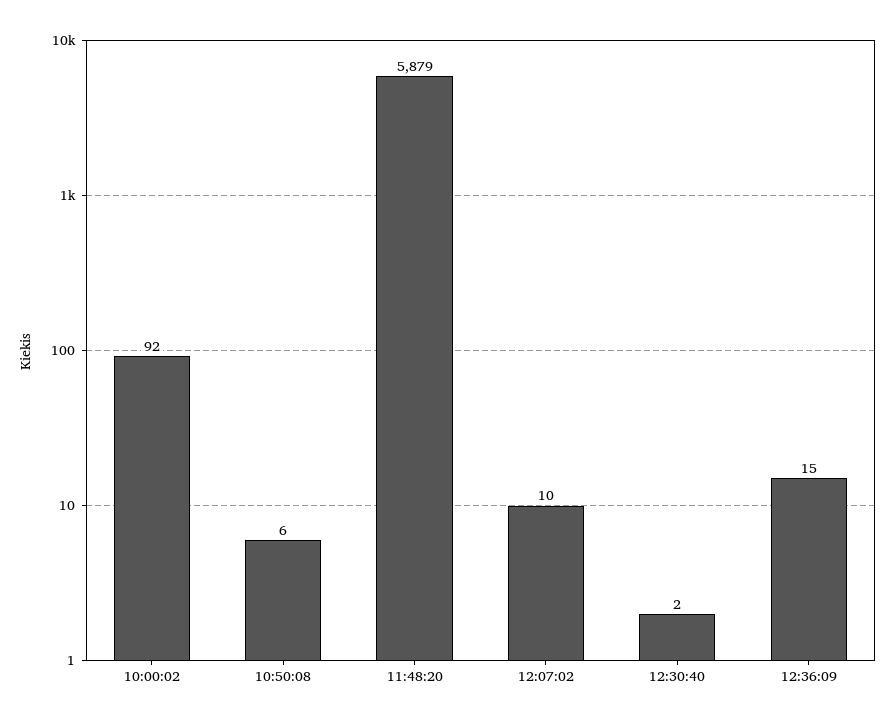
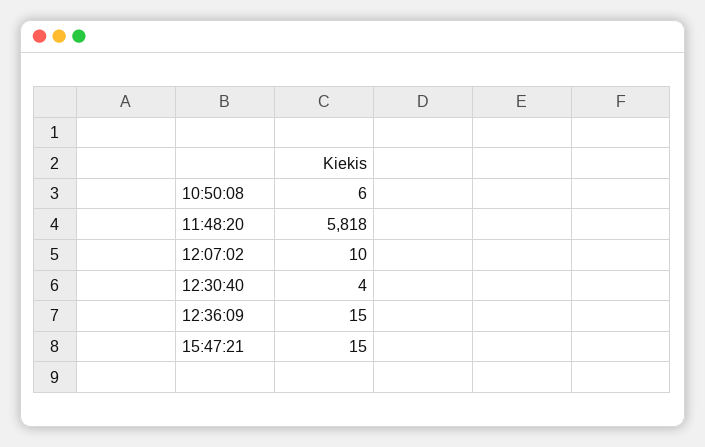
10:00:02: 92 -> none
11:48:20: 5879 -> 5818
12:30:40: 2 -> 4
15:47:21: none -> 15

